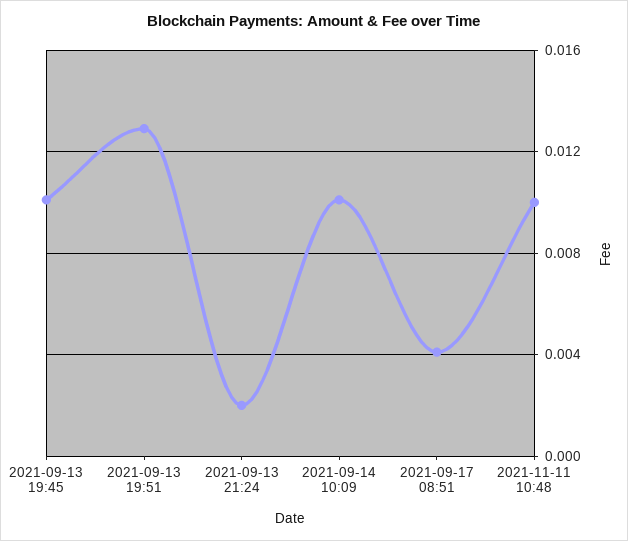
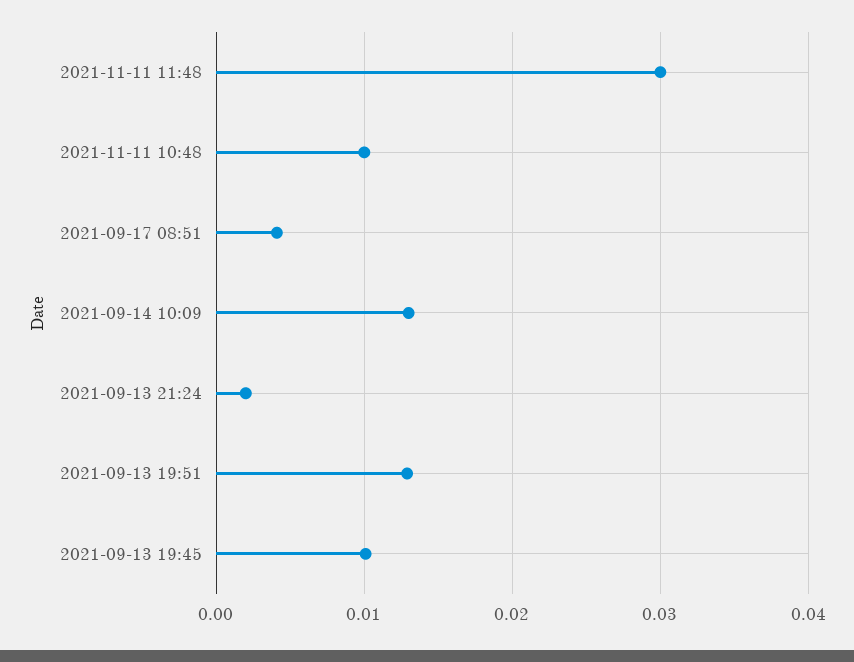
2021-09-14 10:09: 0.01 -> 0.013
2021-11-11 11:48: none -> 0.03

